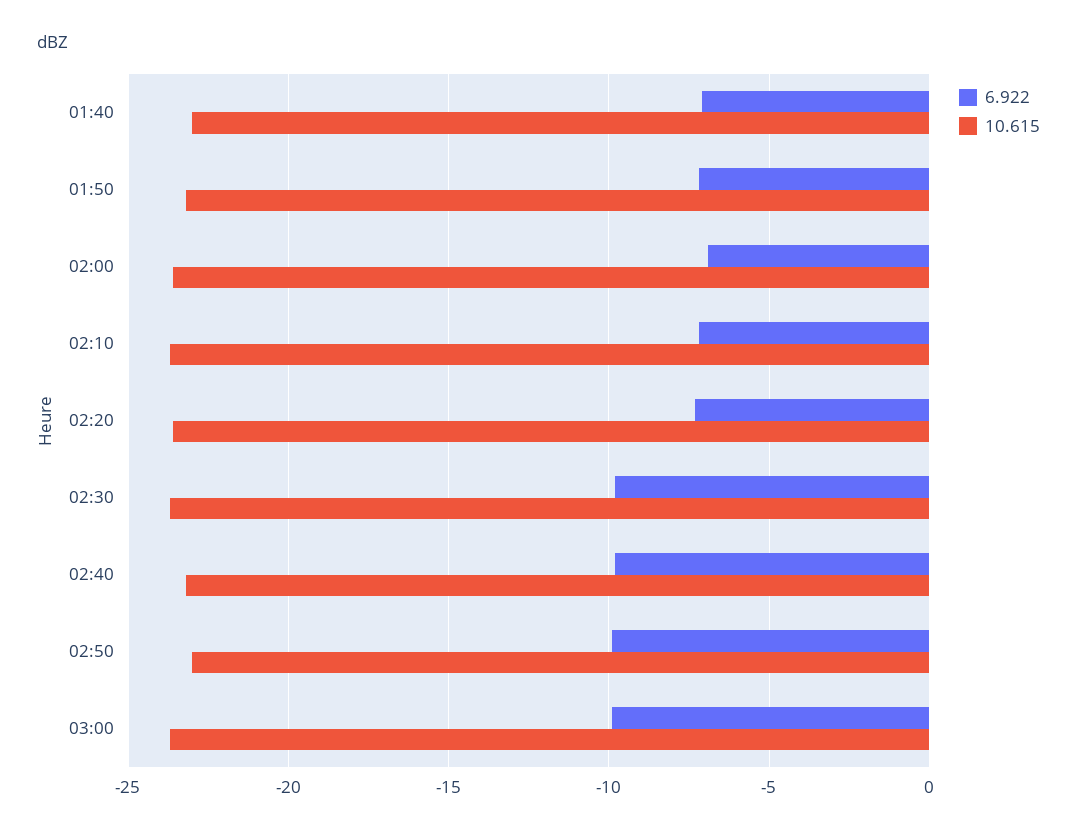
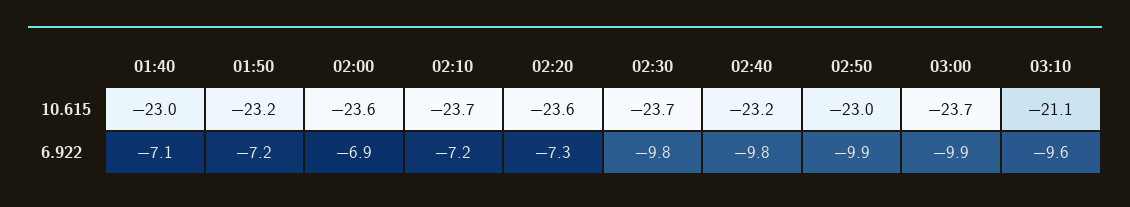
10.615, 03:10: none -> -21.1
6.922, 03:10: none -> -9.6

